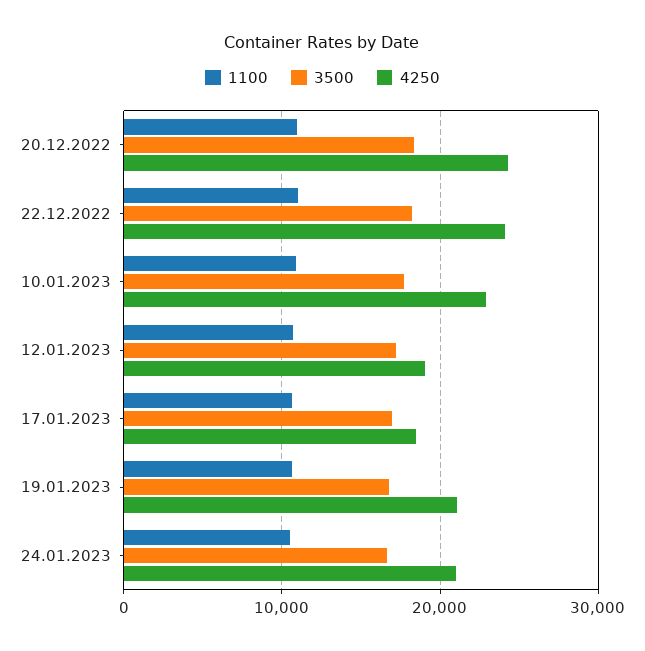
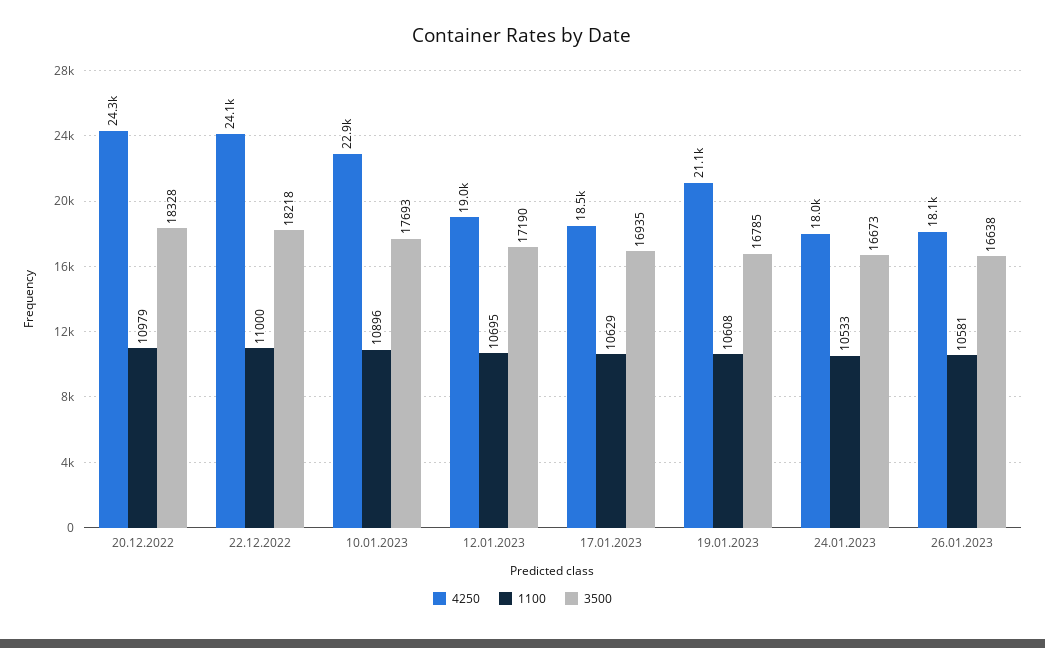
4250, 24.01.2023: 21000 -> 18000
4250, 26.01.2023: none -> 18100
1100, 26.01.2023: none -> 10581
3500, 26.01.2023: none -> 16638

